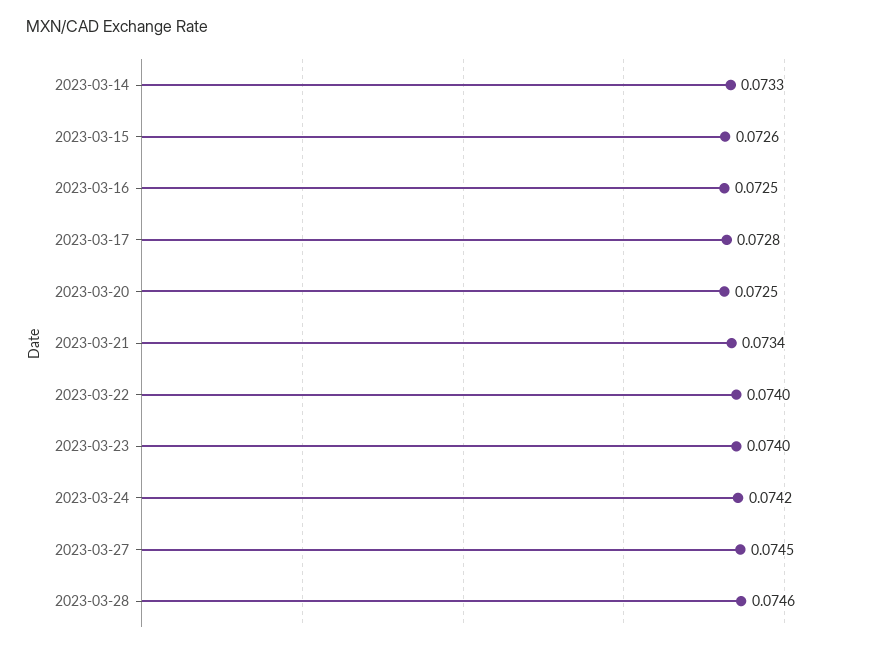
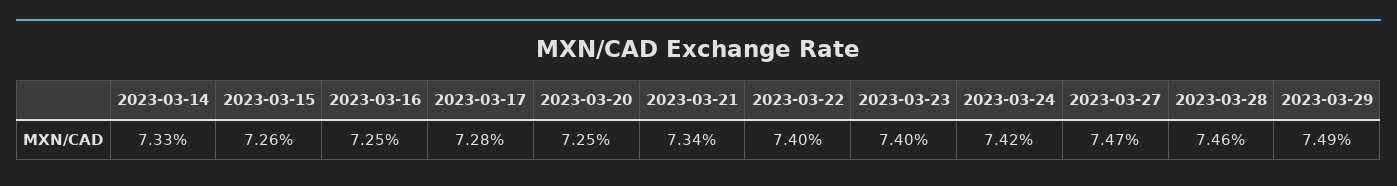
2023-03-27: 0.0745 -> 0.0747
2023-03-29: none -> 0.0749

